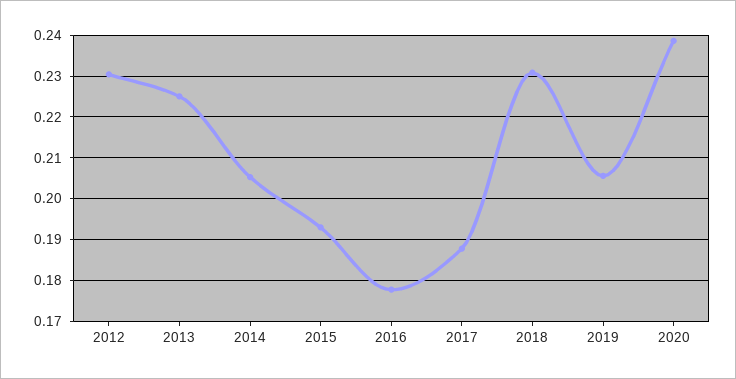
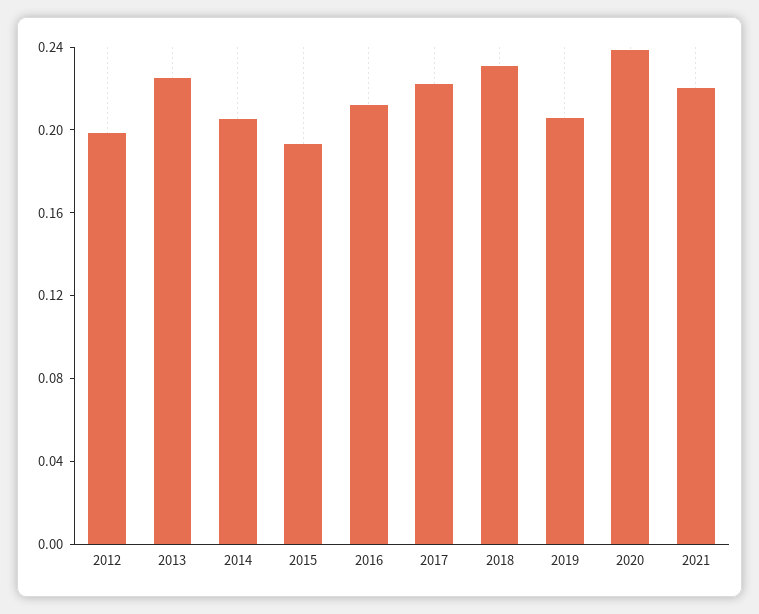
2012: 0.23 -> 0.2
2016: 0.178 -> 0.21
2017: 0.188 -> 0.22
2021: none -> 0.22

